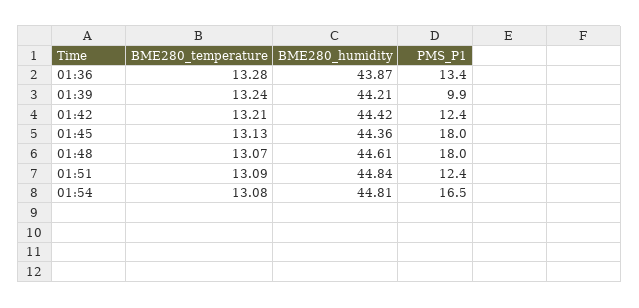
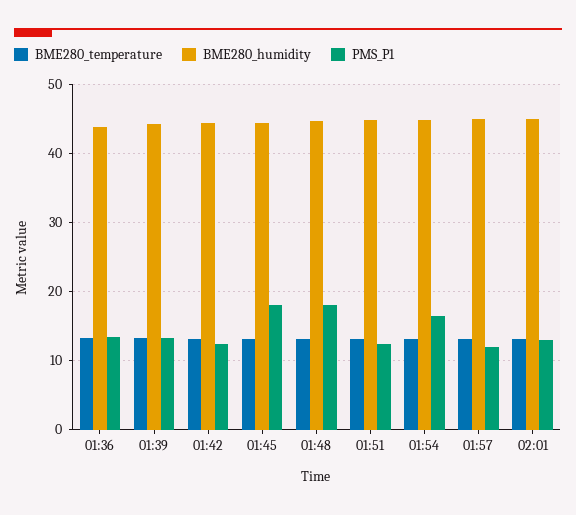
PMS_P1, 01:39: 9.9 -> 13
BME280_temperature, 01:57: none -> 13
BME280_humidity, 01:57: none -> 45
PMS_P1, 01:57: none -> 12
BME280_temperature, 02:01: none -> 13
BME280_humidity, 02:01: none -> 45
PMS_P1, 02:01: none -> 13

